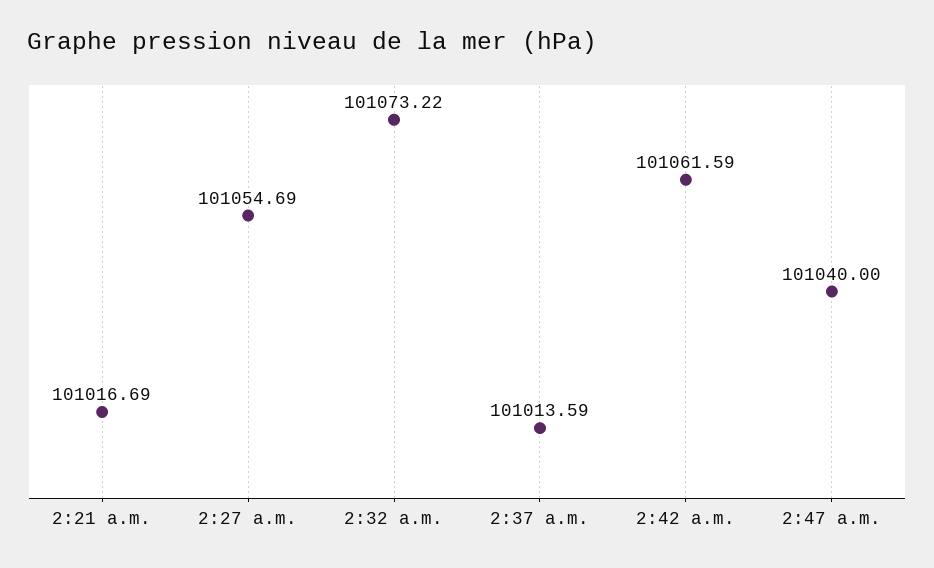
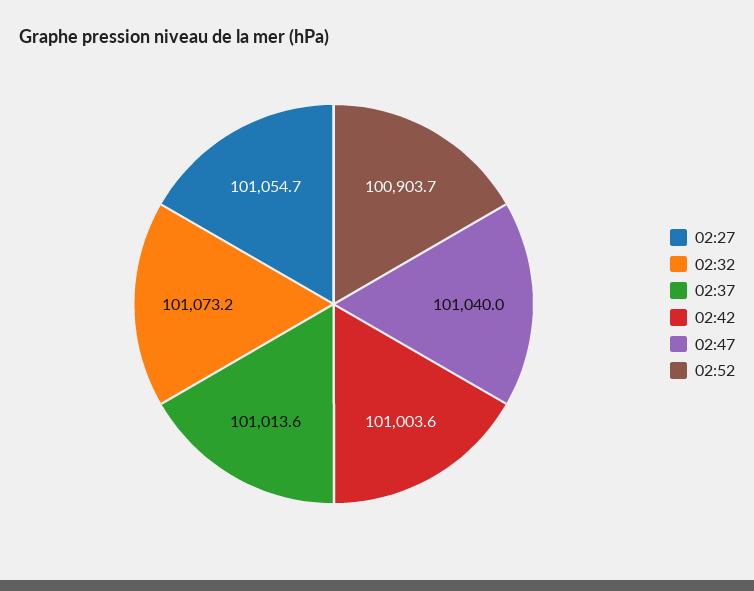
2:21 a.m.: 101016.69 -> none
2:42 a.m.: 101061.59 -> 101003.6
02:52: none -> 100903.7

